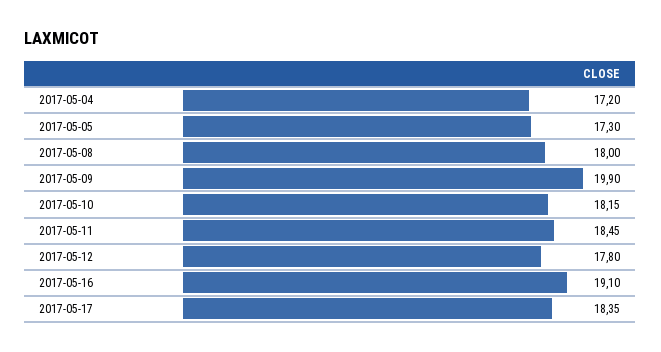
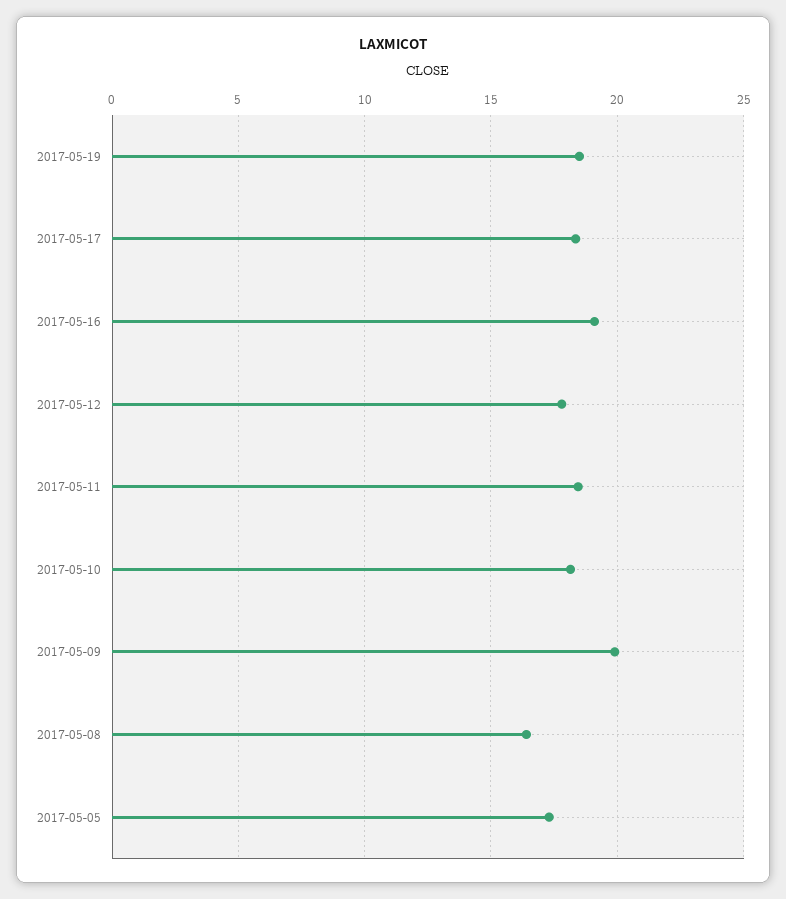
2017-05-04: 17.2 -> none
2017-05-08: 18 -> 16.5
2017-05-19: none -> 18.5

